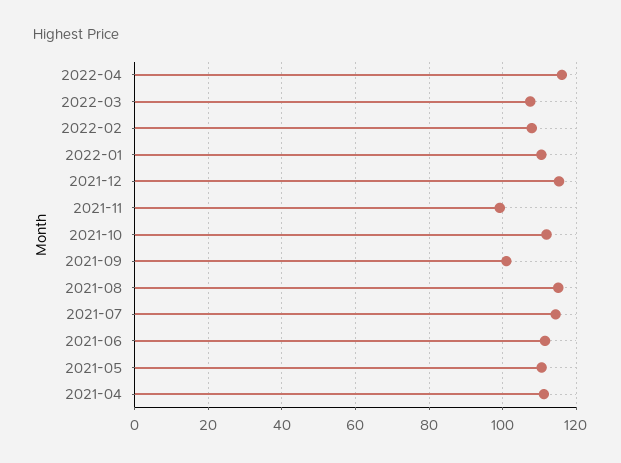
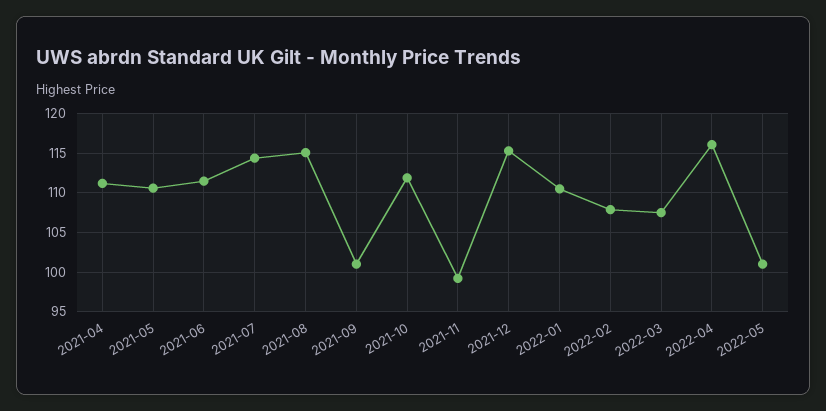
2022-05: none -> 101

